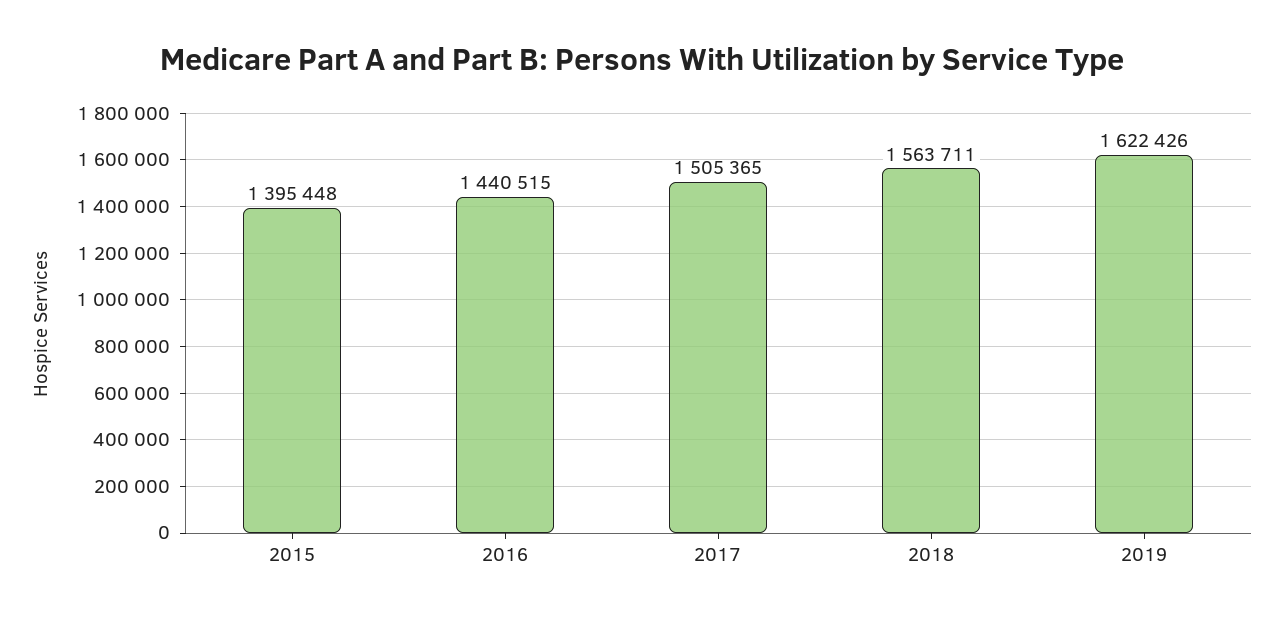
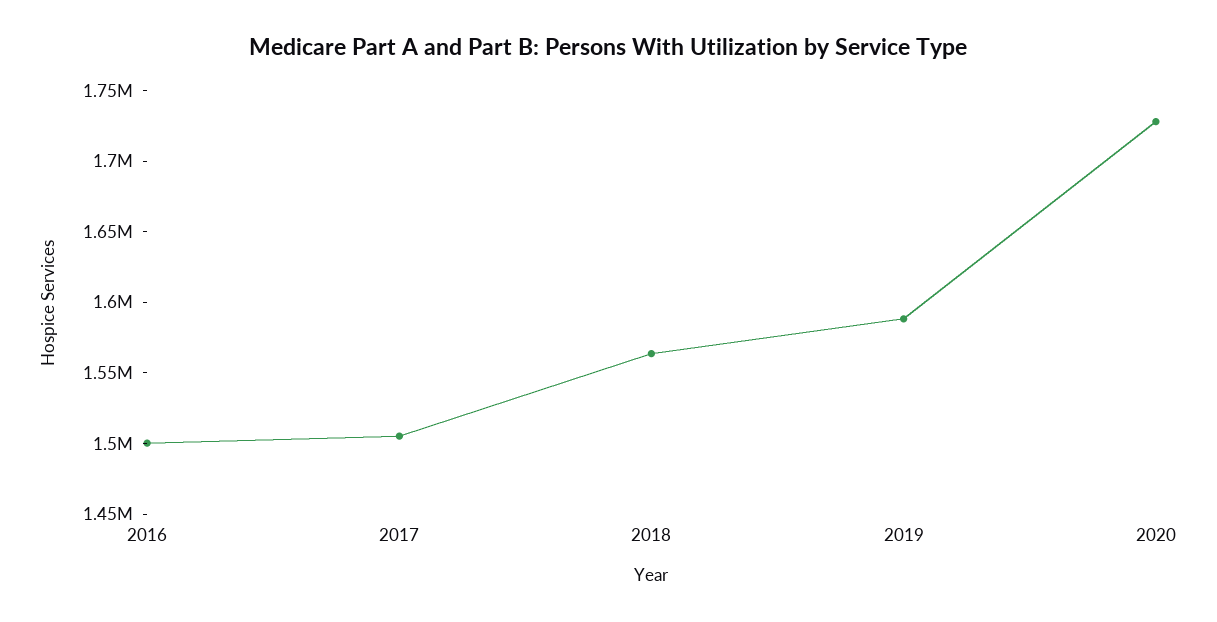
2015: 1395448 -> none
2016: 1440515 -> 1500000
2019: 1622426 -> 1590000
2020: none -> 1730000

